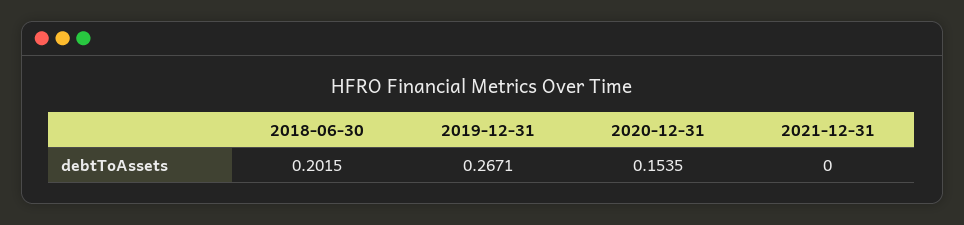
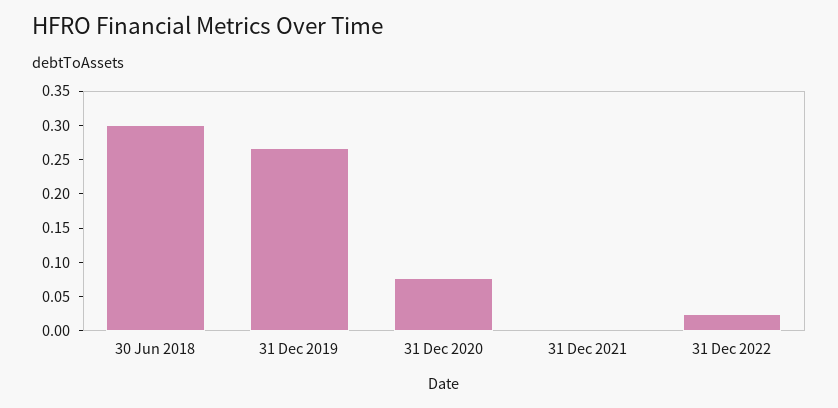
2018-06-30: 0.2015 -> 0.3
2020-12-31: 0.1535 -> 0.075
31 Dec 2022: none -> 0.025

